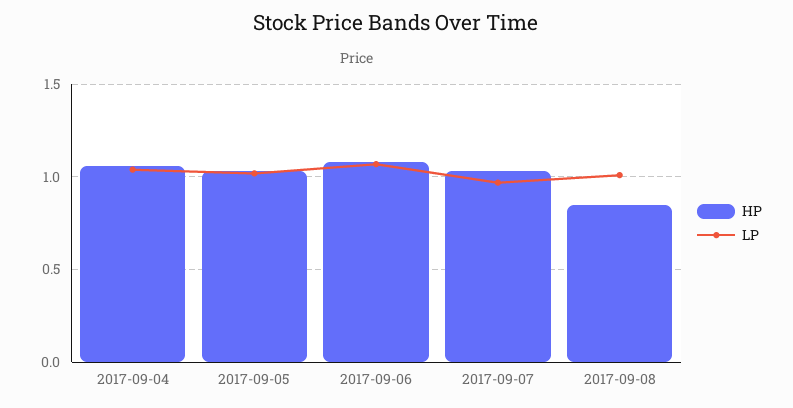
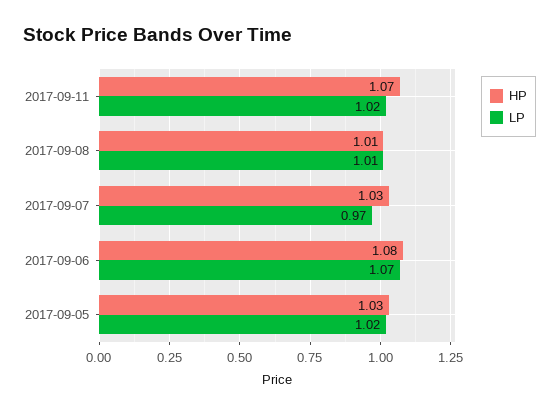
HP, 2017-09-04: 1.05 -> none
LP, 2017-09-04: 1.05 -> none
HP, 2017-09-08: 0.85 -> 1.01
HP, 2017-09-11: none -> 1.07
LP, 2017-09-11: none -> 1.02

